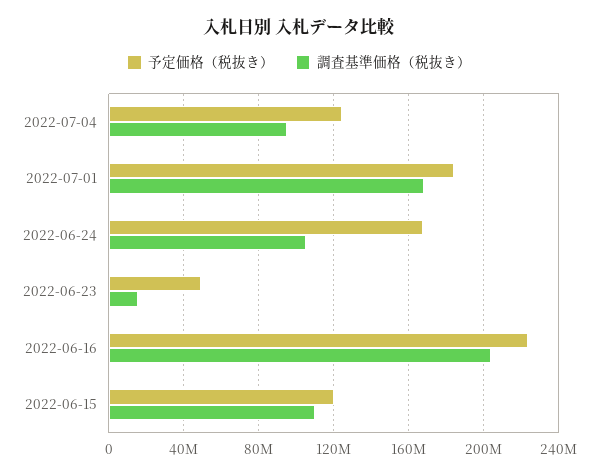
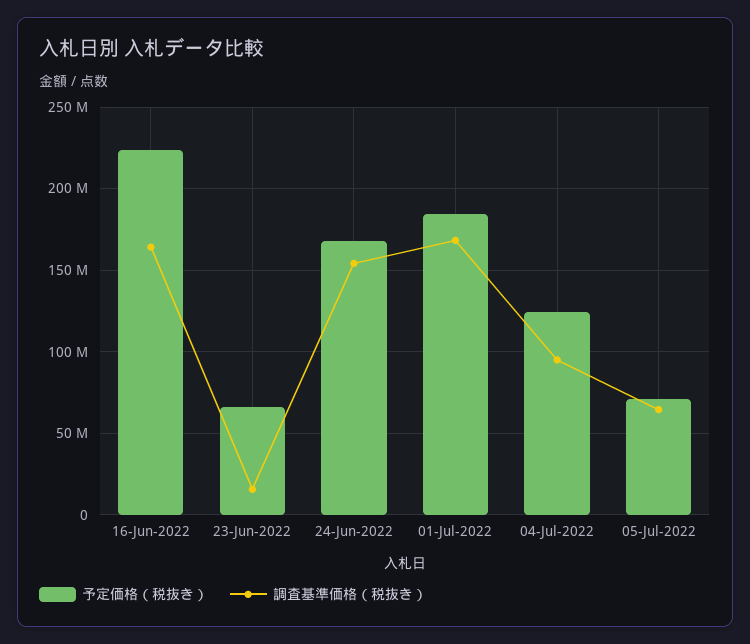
調査基準価格（税抜き）, 2022-06-24: 105000000 -> 155000000
予定価格（税抜き）, 2022-06-23: 50000000 -> 65000000
調査基準価格（税抜き）, 2022-06-16: 205000000 -> 165000000
予定価格（税抜き）, 2022-06-15: 120000000 -> none
調査基準価格（税抜き）, 2022-06-15: 110000000 -> none
予定価格（税抜き）, 05-Jul-2022: none -> 70000000
調査基準価格（税抜き）, 05-Jul-2022: none -> 65000000

